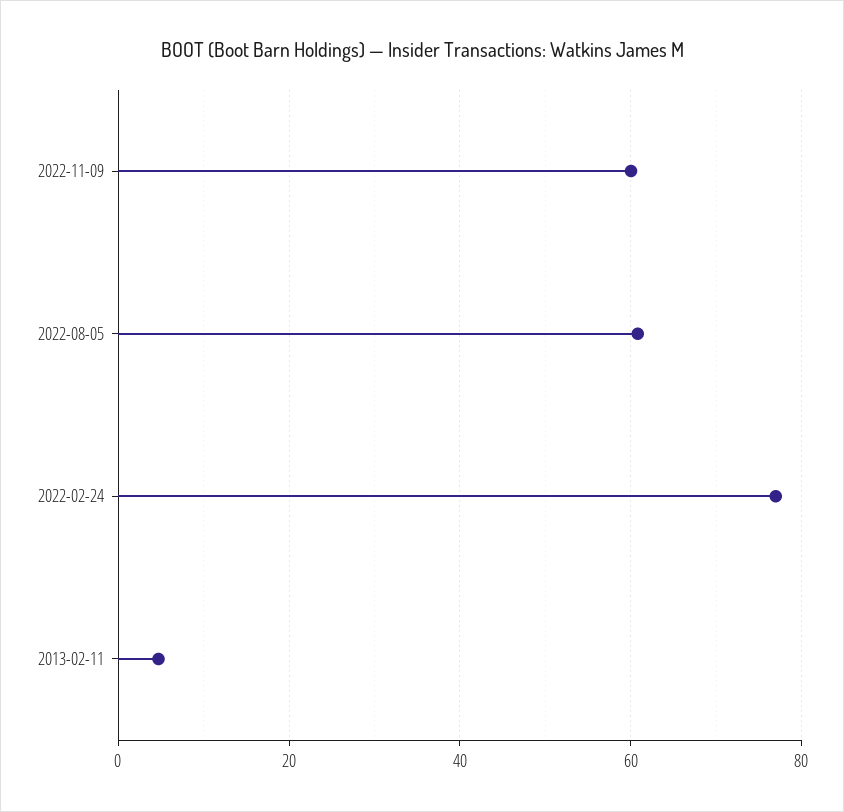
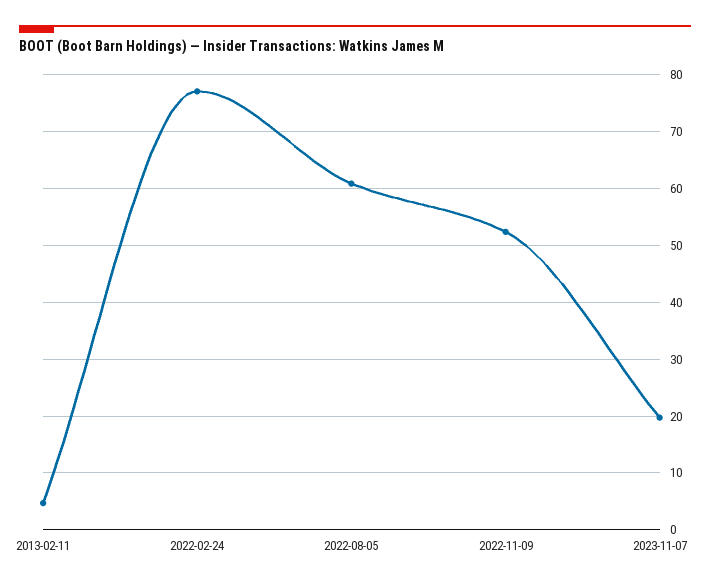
2022-11-09: 60 -> 52
2023-11-07: none -> 20

